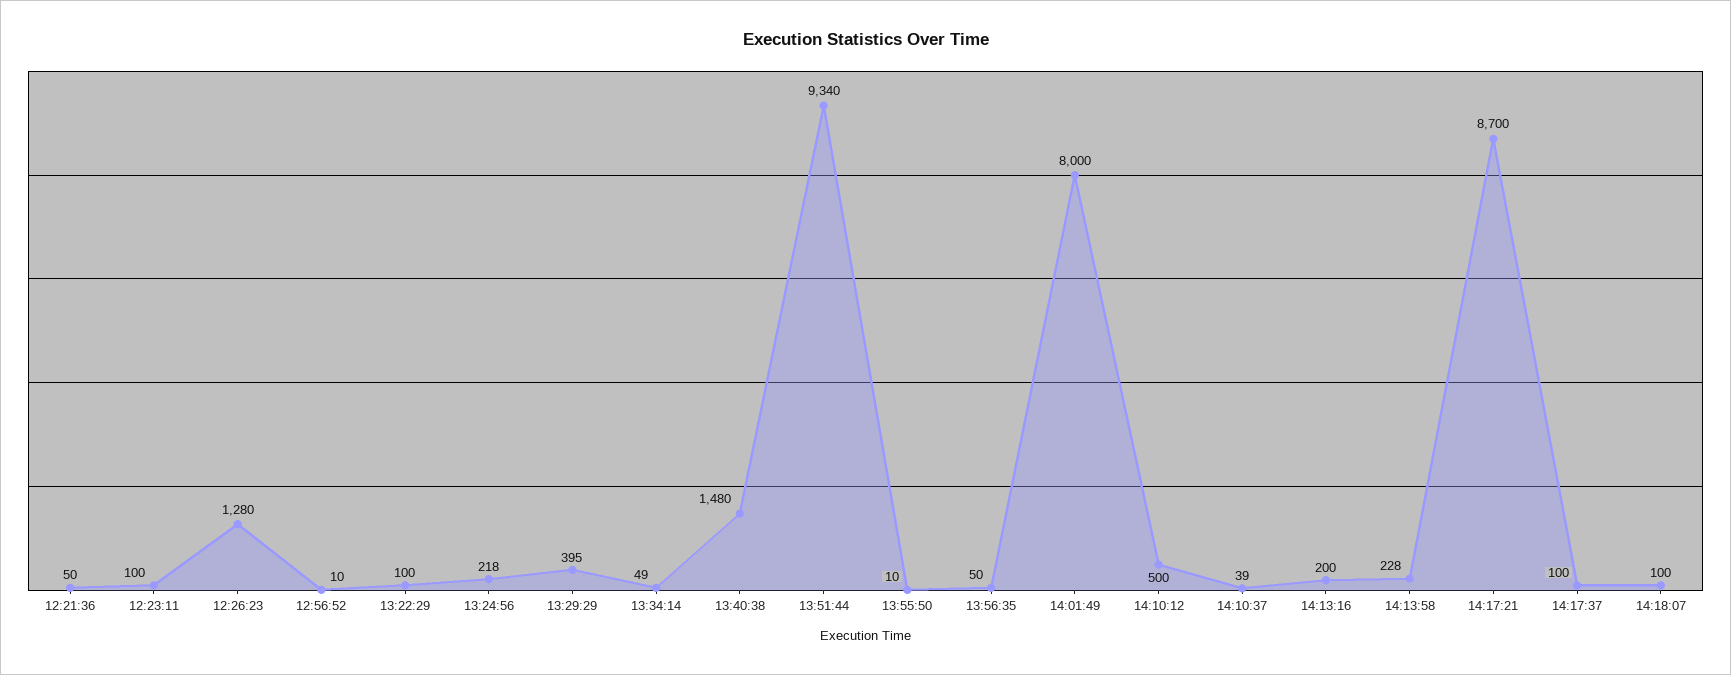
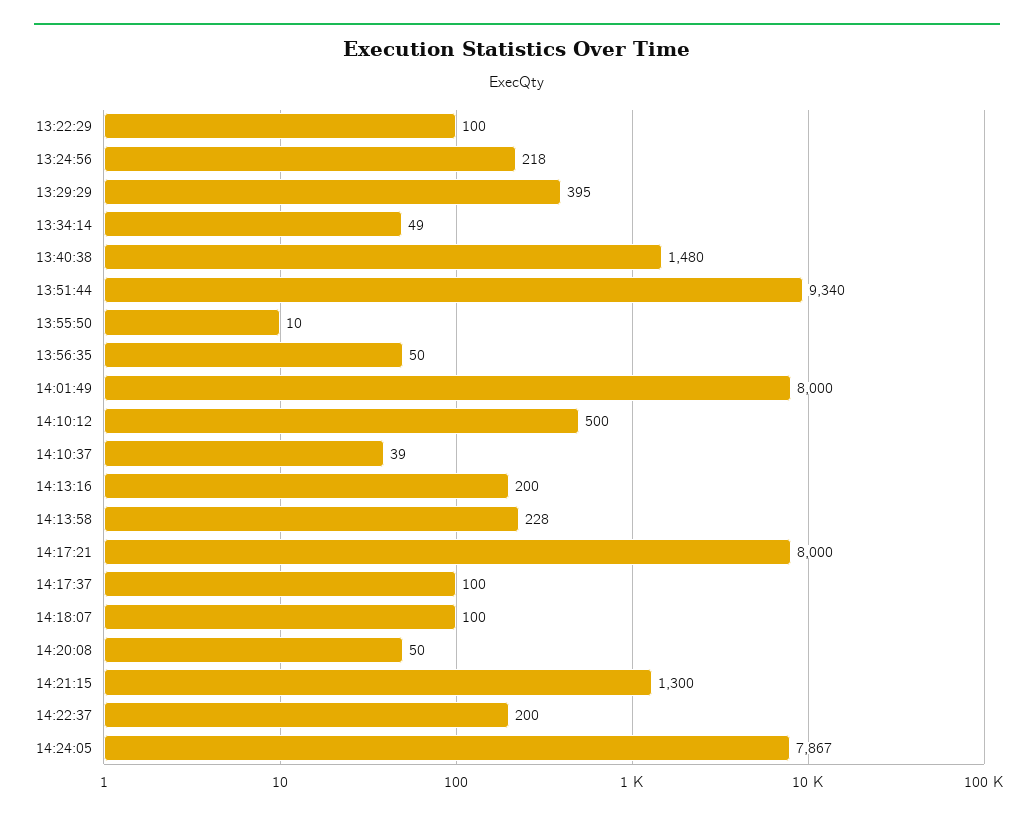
12:21:36: 50 -> none
12:23:11: 100 -> none
12:26:23: 1280 -> none
12:56:52: 10 -> none
14:17:21: 8700 -> 8000
14:20:08: none -> 50
14:21:15: none -> 1300
14:22:37: none -> 200
14:24:05: none -> 7867

